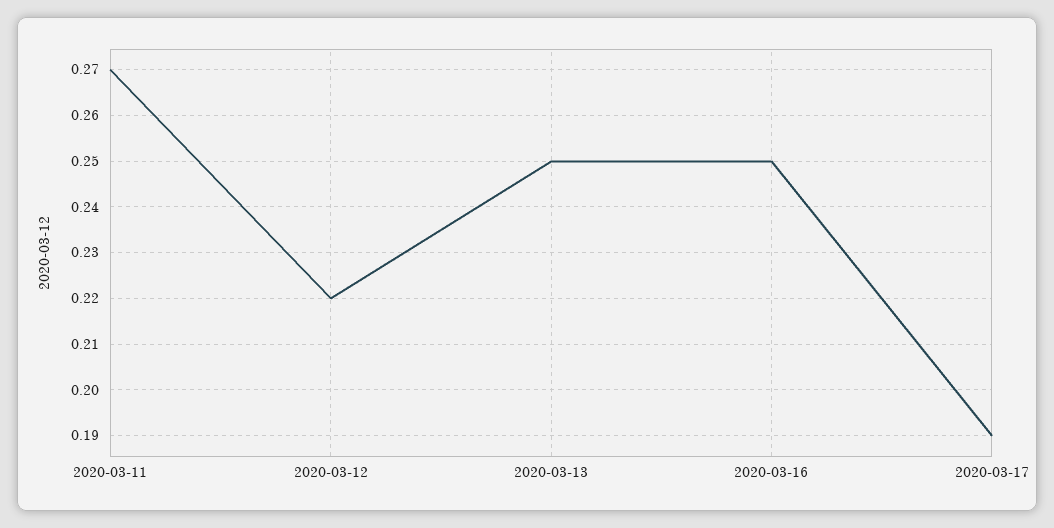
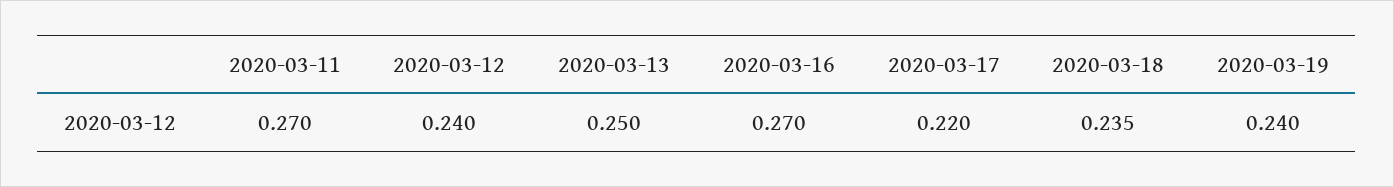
2020-03-12: 0.22 -> 0.24
2020-03-16: 0.25 -> 0.27
2020-03-17: 0.19 -> 0.22
2020-03-18: none -> 0.235
2020-03-19: none -> 0.24

